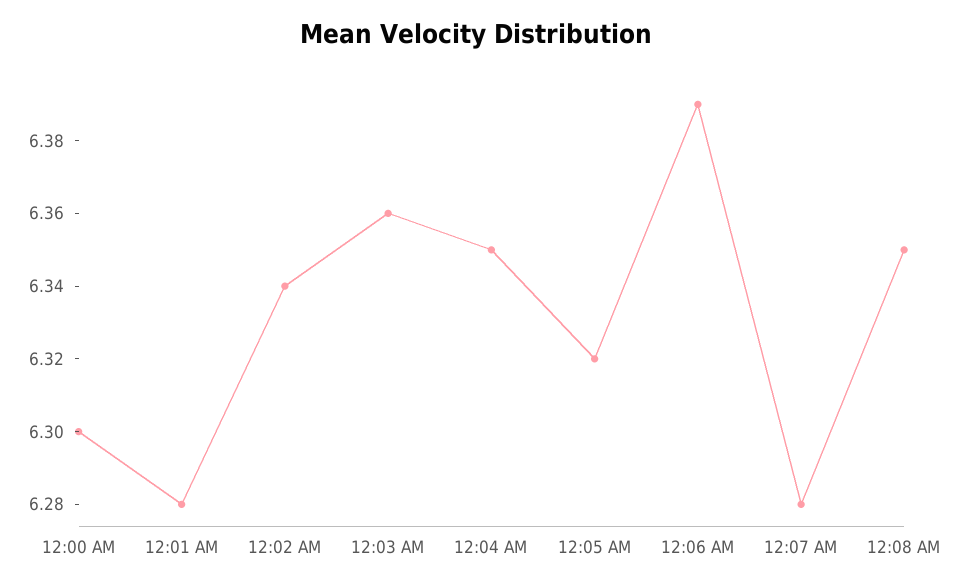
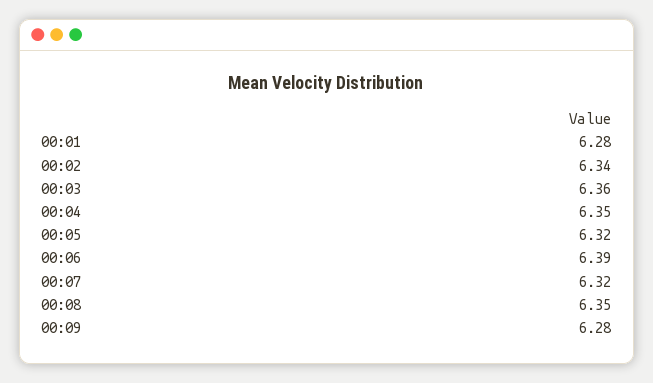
12:00 AM: 6.3 -> none
12:07 AM: 6.28 -> 6.32
00:09: none -> 6.28

